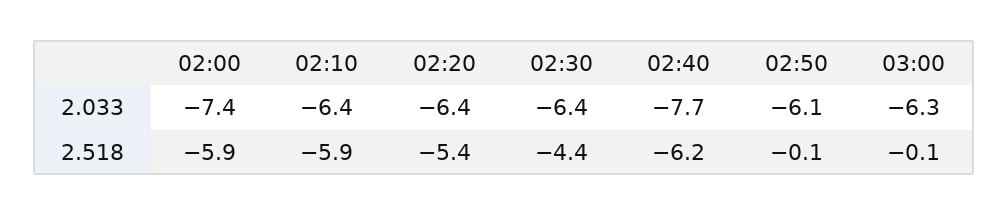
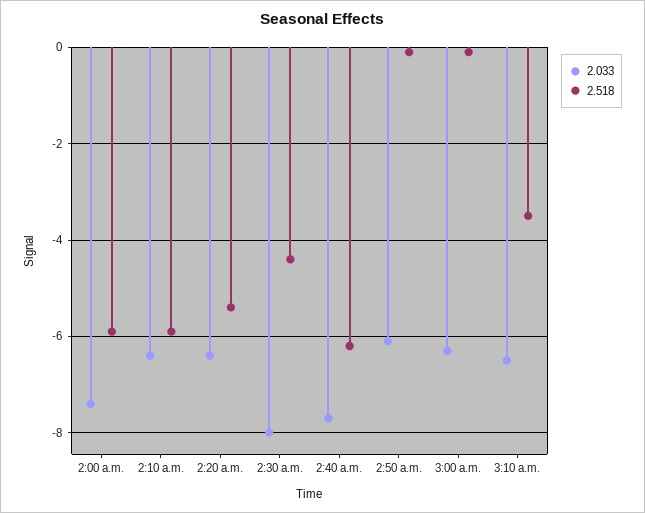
2.033, 02:30: -6.4 -> -8
2.033, 3:10 a.m.: none -> -6.5
2.518, 3:10 a.m.: none -> -3.5

